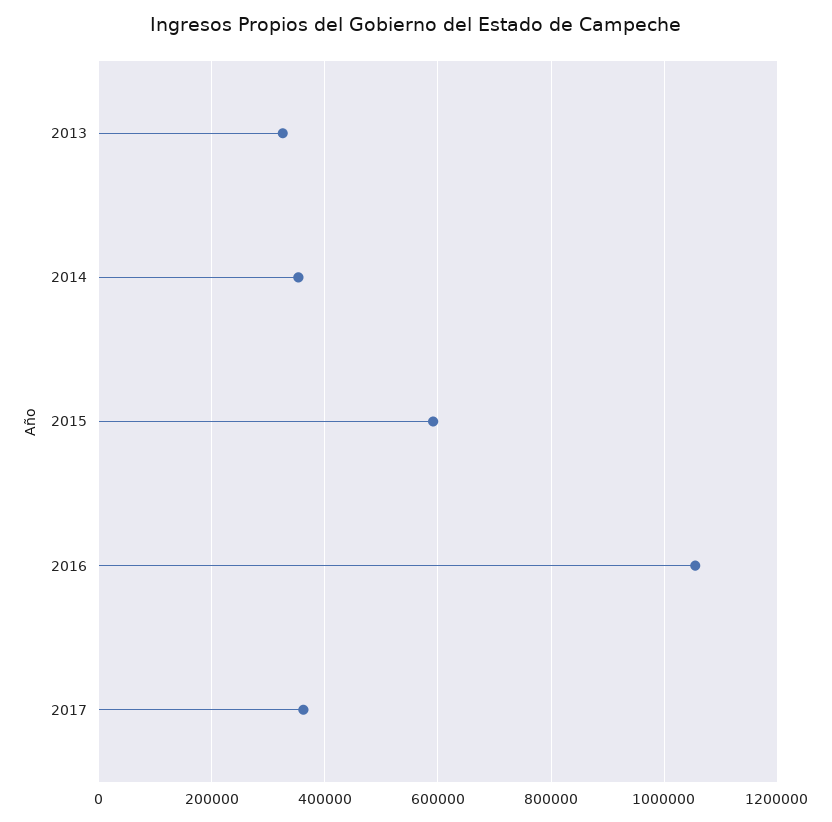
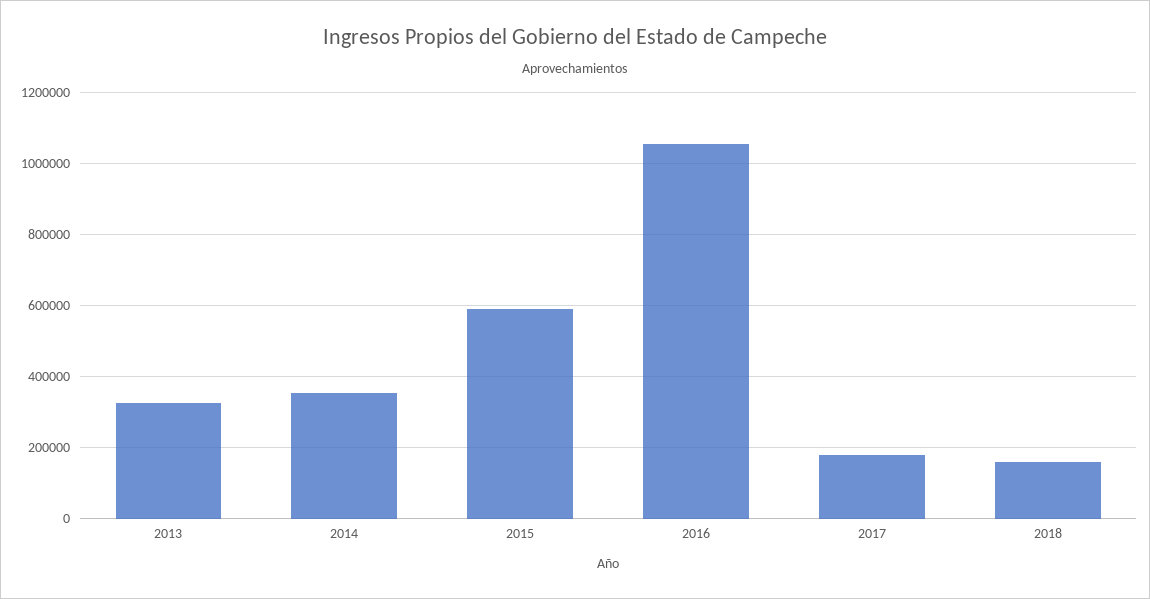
2017: 360000 -> 180000
2018: none -> 160000

